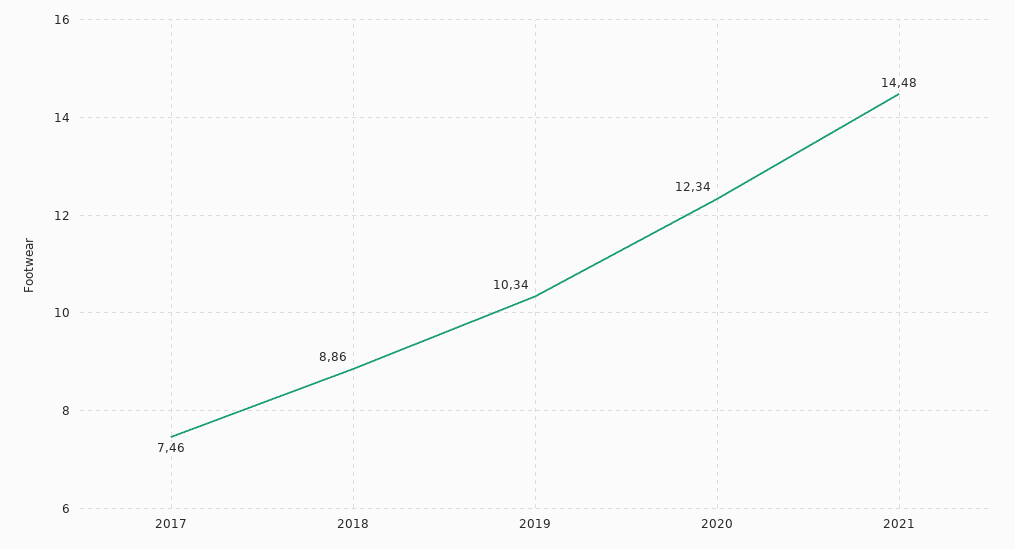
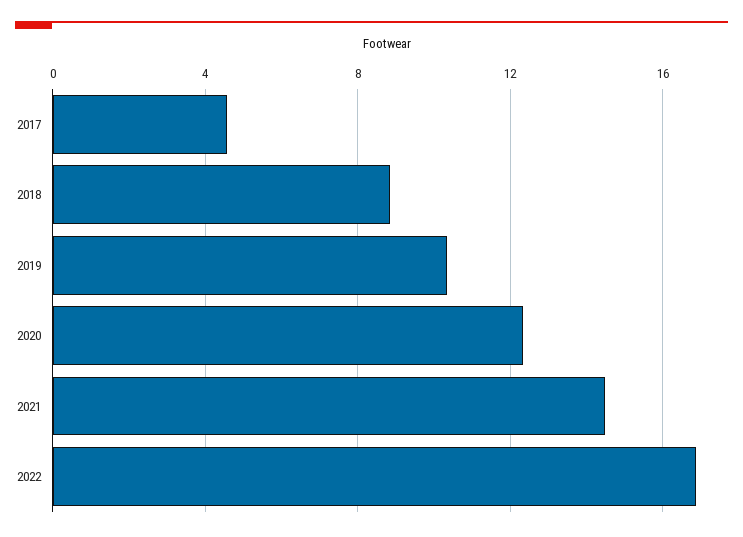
2017: 7.46 -> 4.5
2022: none -> 17

